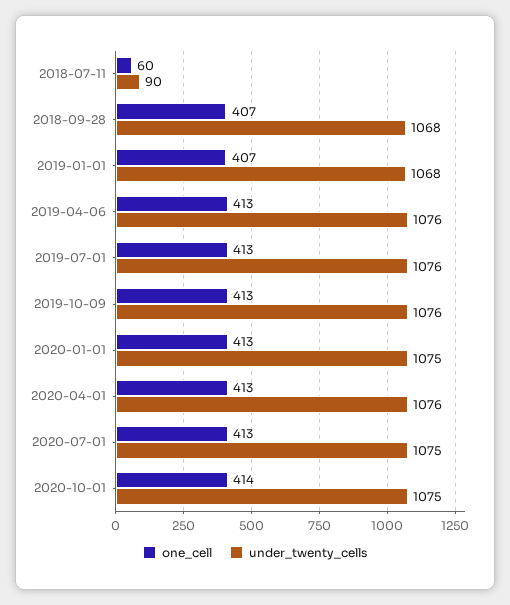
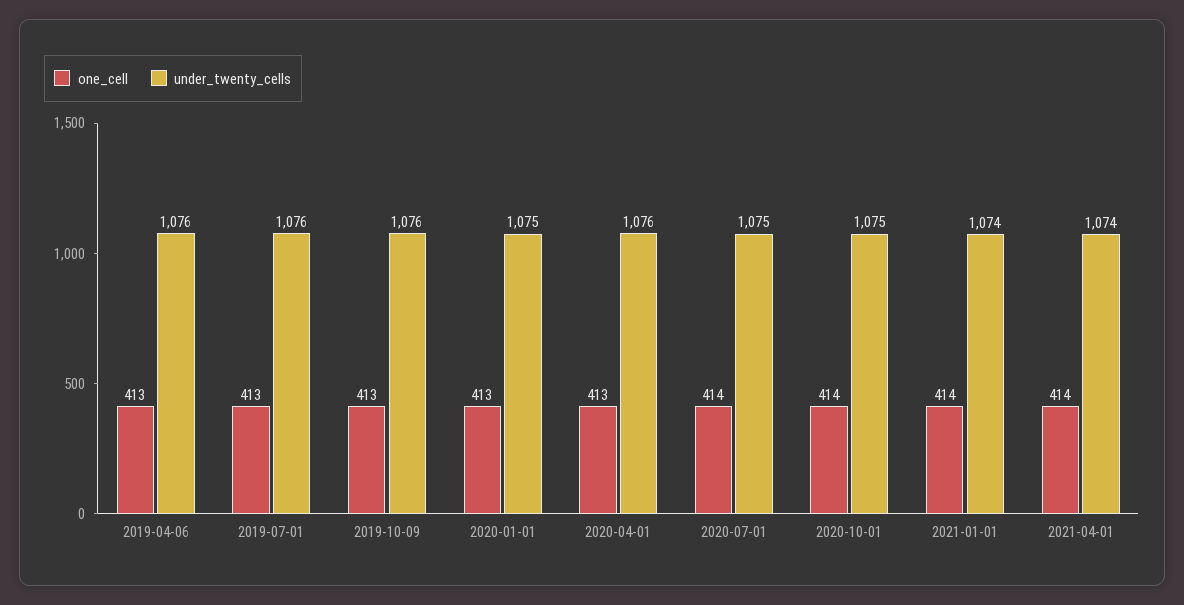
one_cell, 2018-07-11: 60 -> none
under_twenty_cells, 2018-07-11: 90 -> none
one_cell, 2018-09-28: 407 -> none
under_twenty_cells, 2018-09-28: 1068 -> none
one_cell, 2019-01-01: 407 -> none
under_twenty_cells, 2019-01-01: 1068 -> none
one_cell, 2020-07-01: 413 -> 414
one_cell, 2021-01-01: none -> 414
under_twenty_cells, 2021-01-01: none -> 1074
one_cell, 2021-04-01: none -> 414
under_twenty_cells, 2021-04-01: none -> 1074

